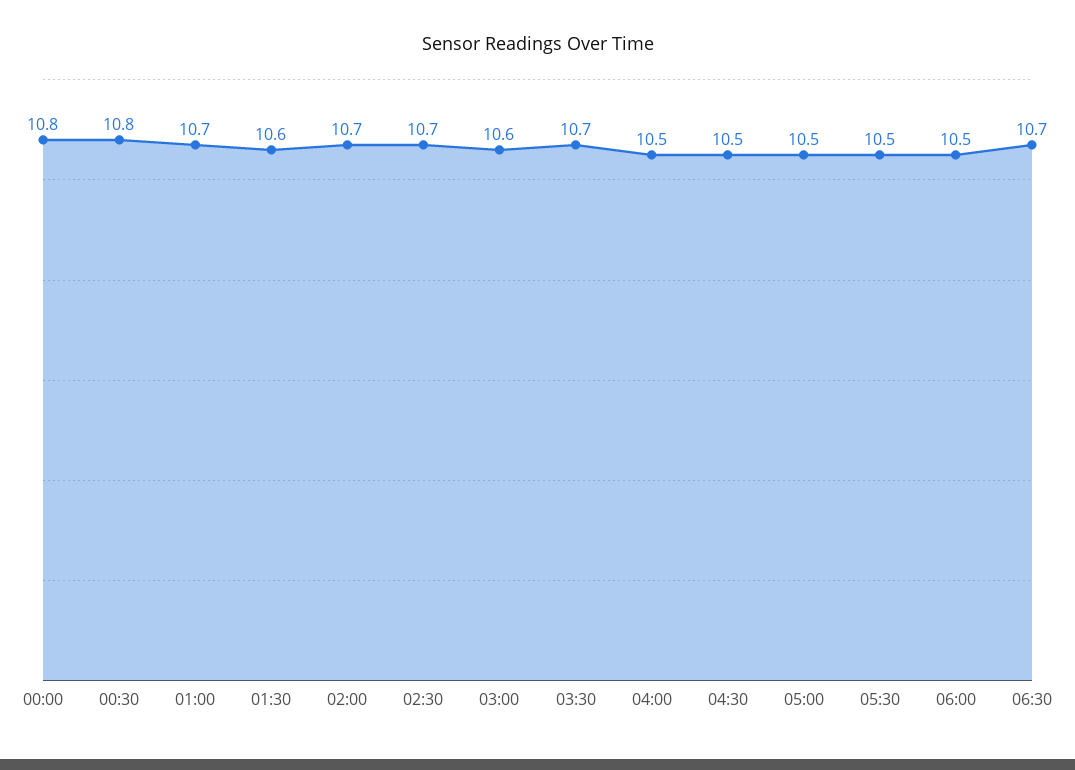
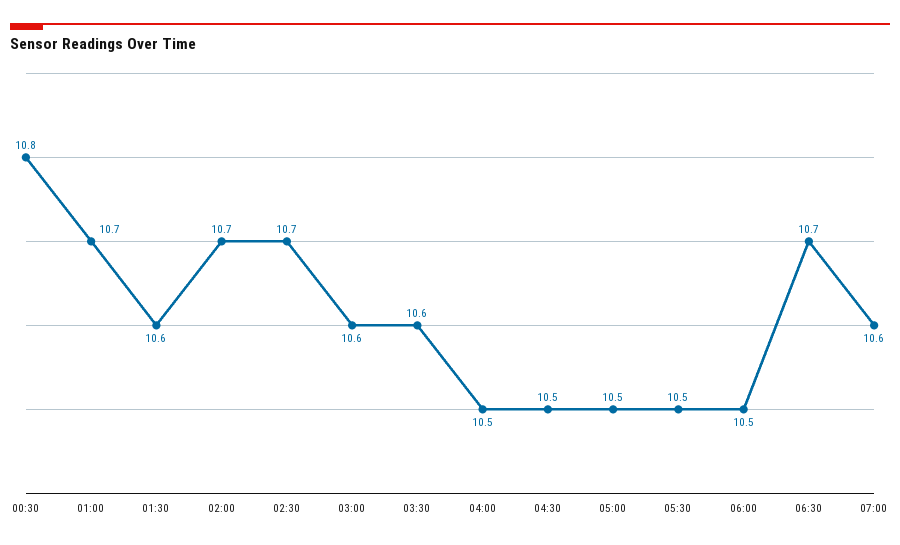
00:00: 10.8 -> none
03:30: 10.7 -> 10.6
07:00: none -> 10.6

